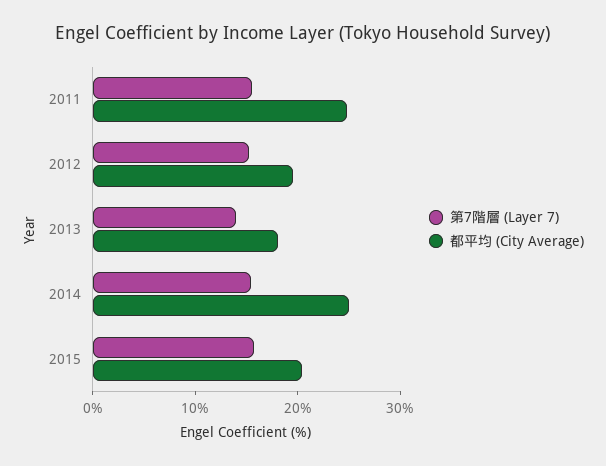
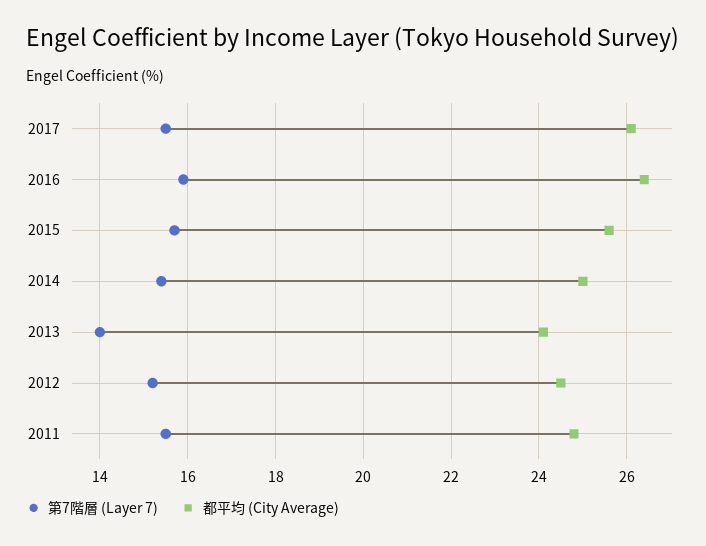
都平均 (City Average), 2012: 20 -> 24.5
都平均 (City Average), 2013: 18 -> 24
都平均 (City Average), 2015: 20 -> 25.5
第7階層 (Layer 7), 2017: none -> 15.5
都平均 (City Average), 2017: none -> 26
第7階層 (Layer 7), 2016: none -> 16
都平均 (City Average), 2016: none -> 26.5

